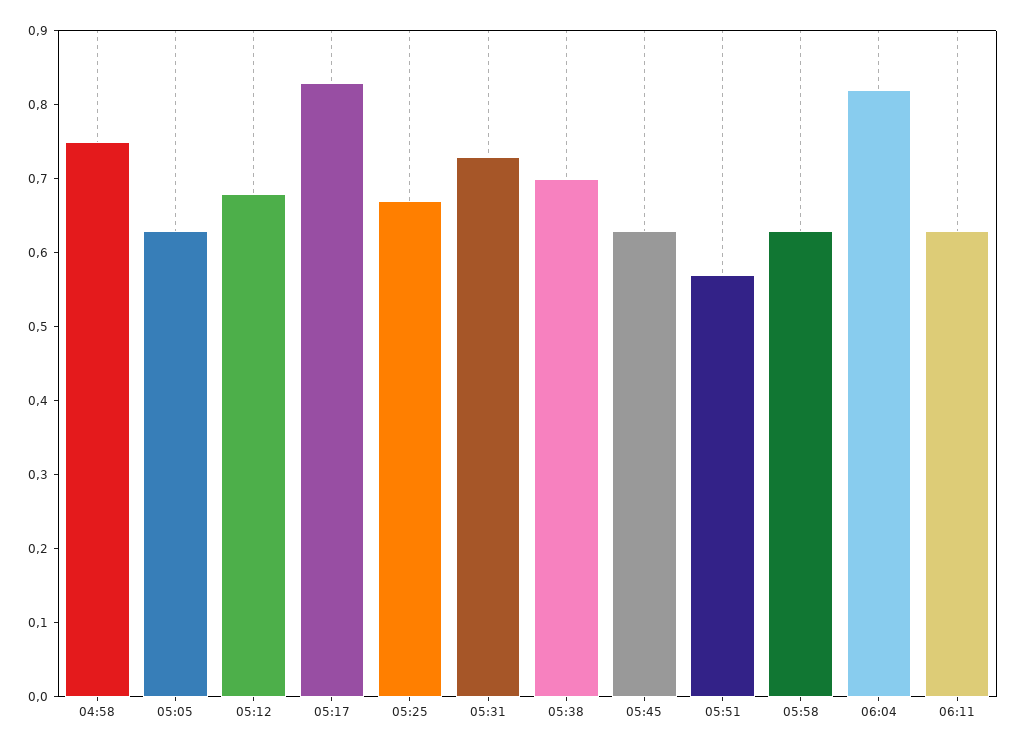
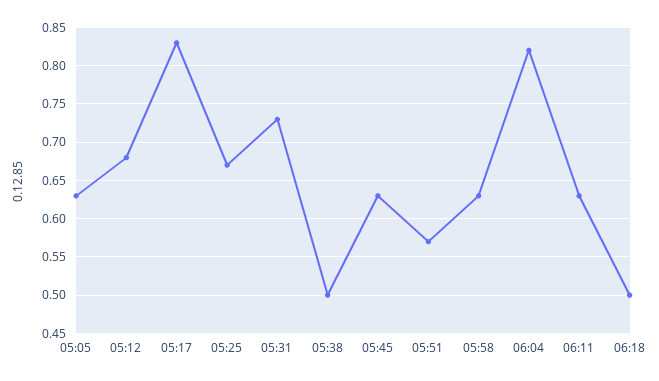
04:58: 0.75 -> none
05:38: 0.7 -> 0.5
06:18: none -> 0.5

